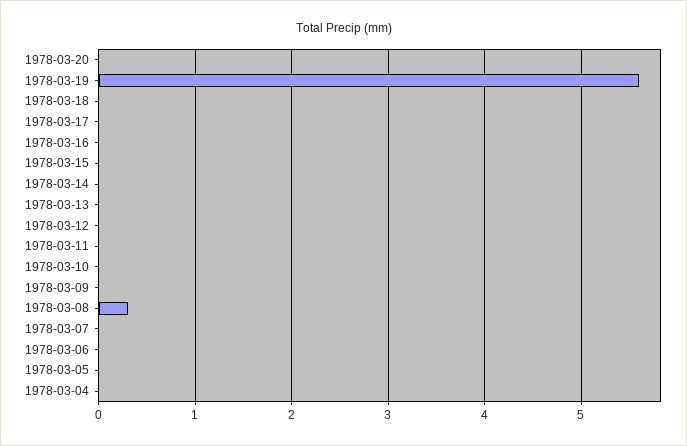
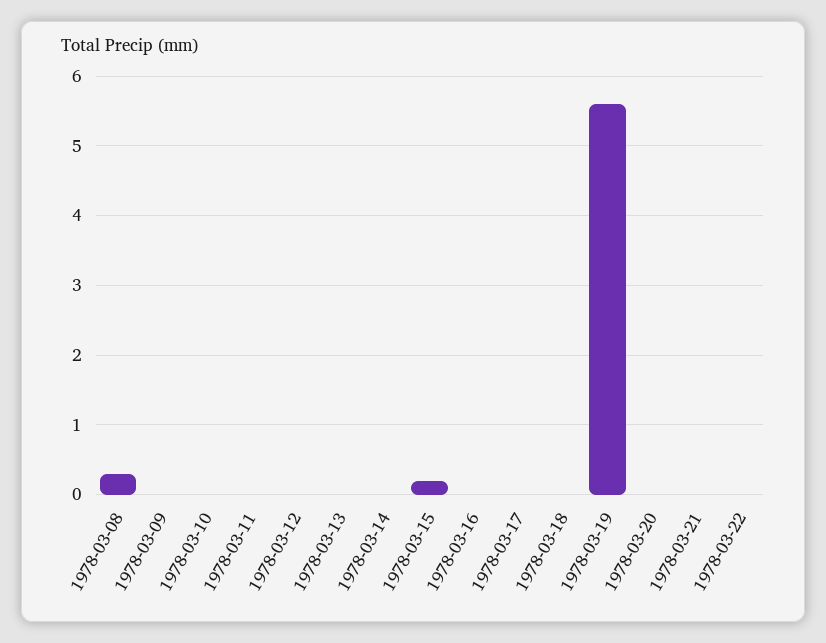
1978-03-15: 0 -> 0.2
1978-03-07: 0 -> none
1978-03-06: 0 -> none
1978-03-05: 0 -> none
1978-03-04: 0 -> none
1978-03-21: none -> 0
1978-03-22: none -> 0

